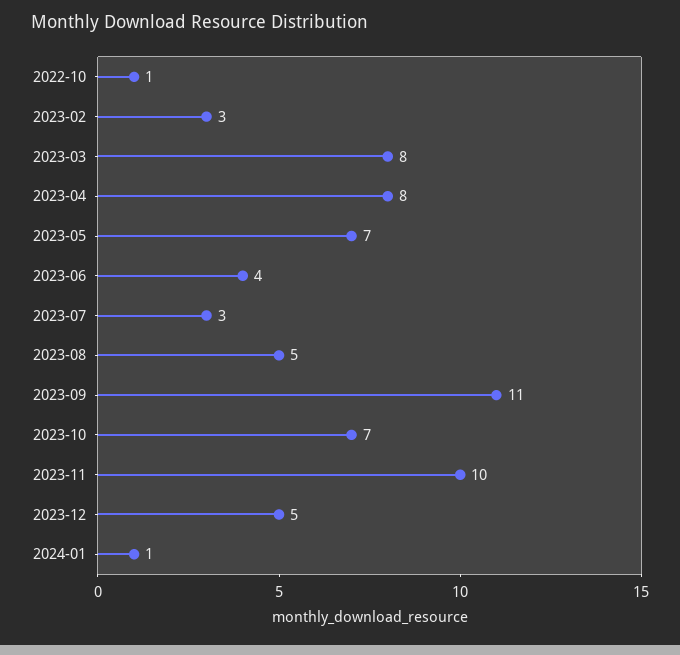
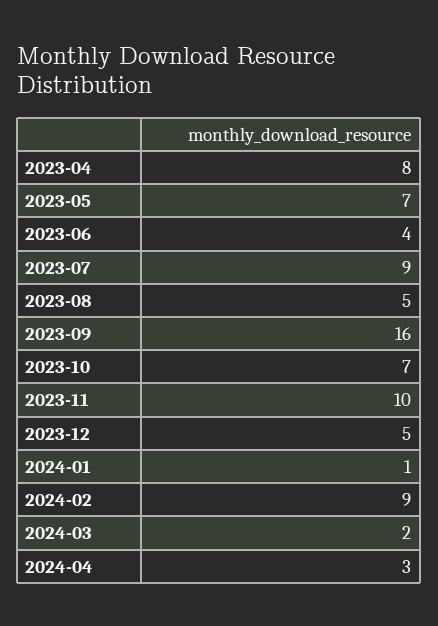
2022-10: 1 -> none
2023-02: 3 -> none
2023-03: 8 -> none
2023-07: 3 -> 9
2023-09: 11 -> 16
2024-02: none -> 9
2024-03: none -> 2
2024-04: none -> 3

